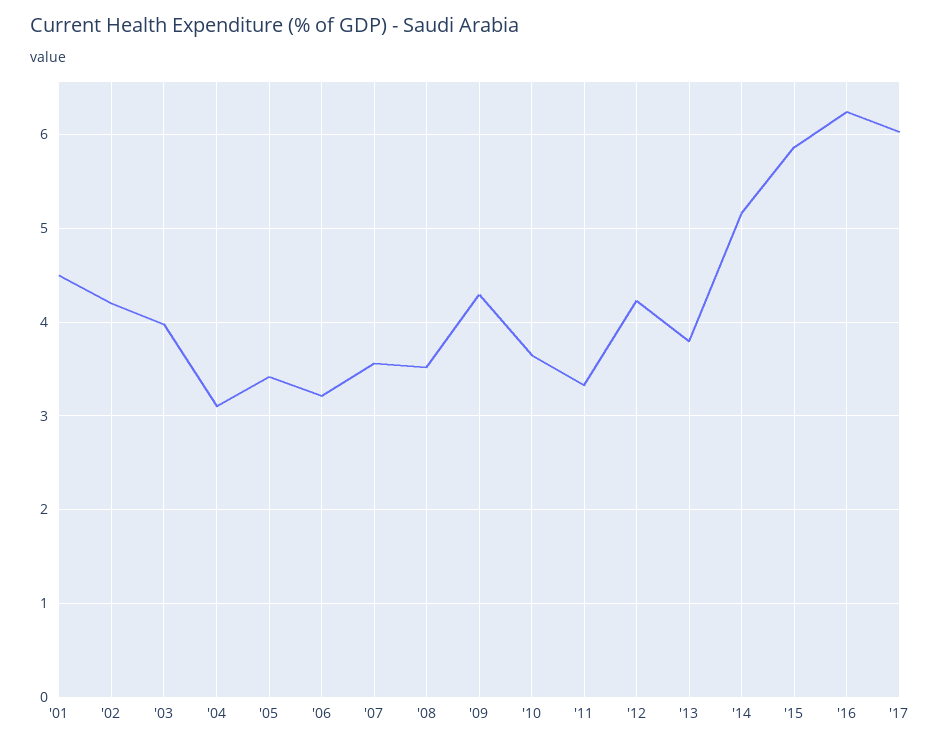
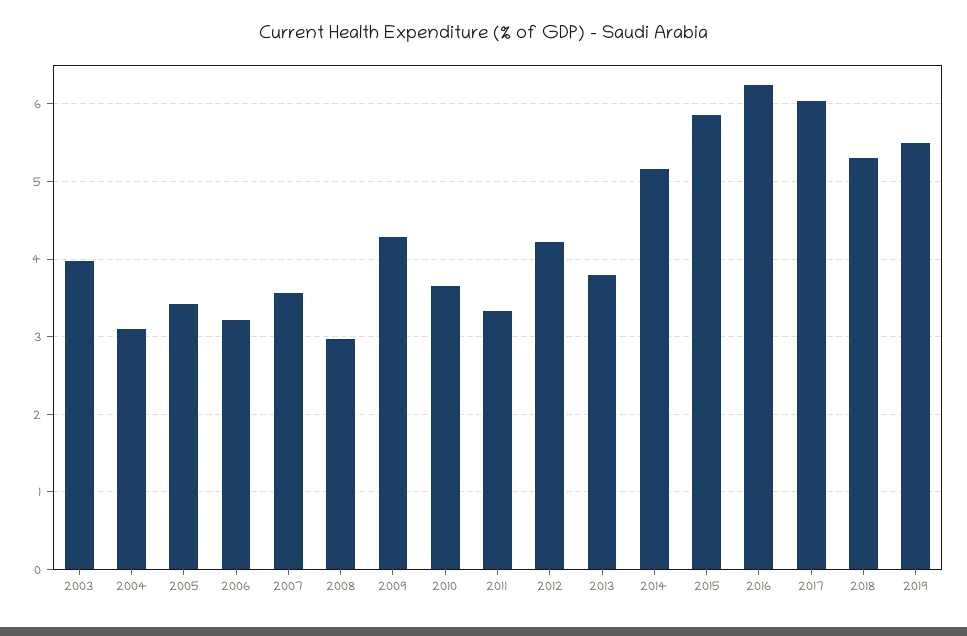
'01: 4.5 -> none
'02: 4.2 -> none
'08: 3.5 -> 3
2018: none -> 5.3
2019: none -> 5.5

